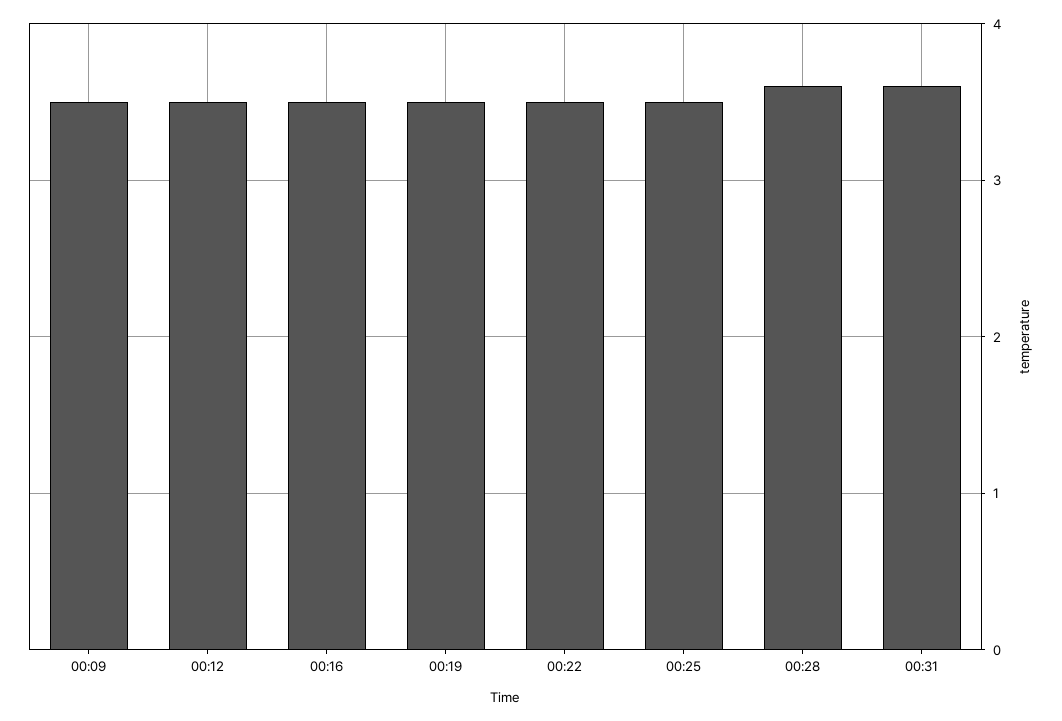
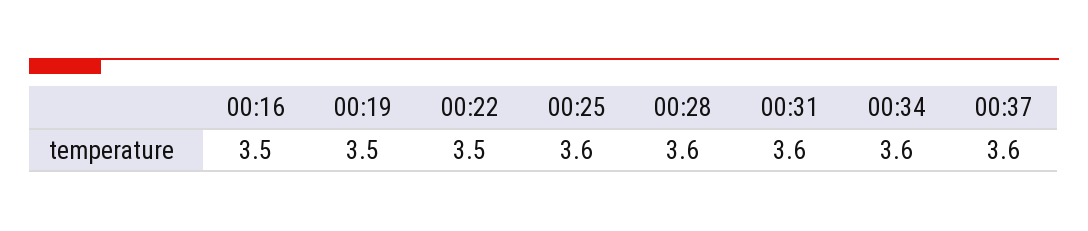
00:09: 3.5 -> none
00:12: 3.5 -> none
00:25: 3.5 -> 3.6
00:34: none -> 3.6
00:37: none -> 3.6

